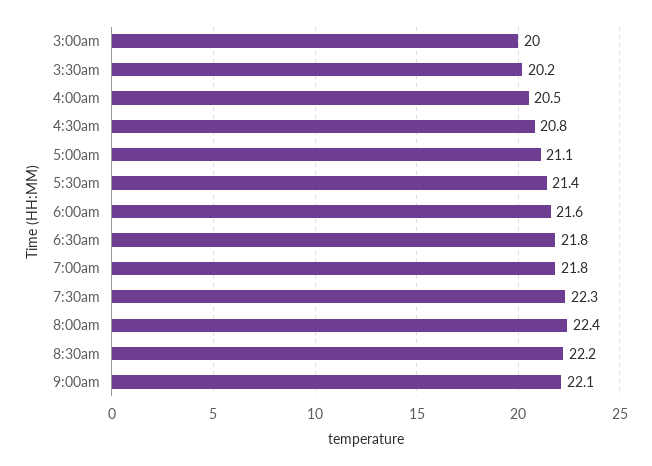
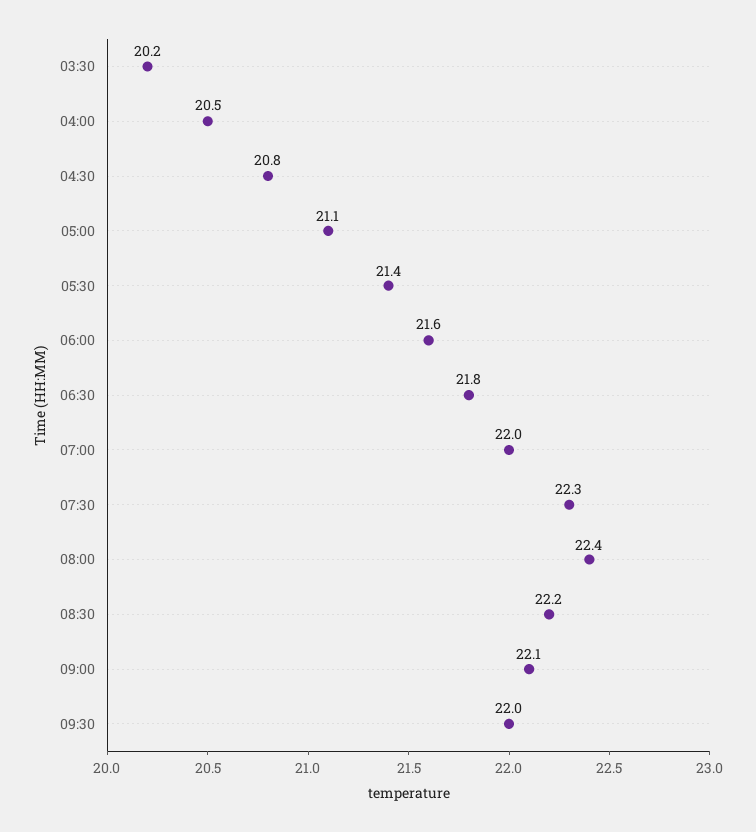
3:00am: 20 -> none
7:00am: 21.8 -> 22
09:30: none -> 22

